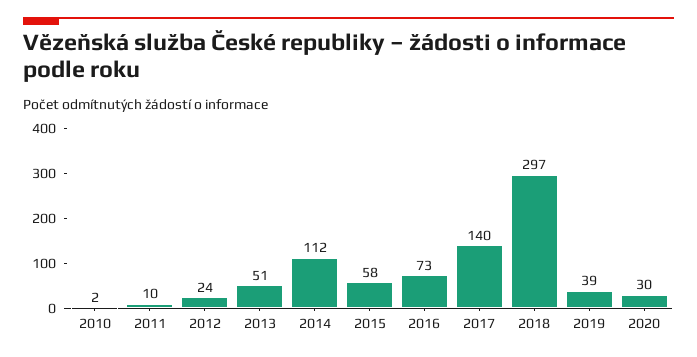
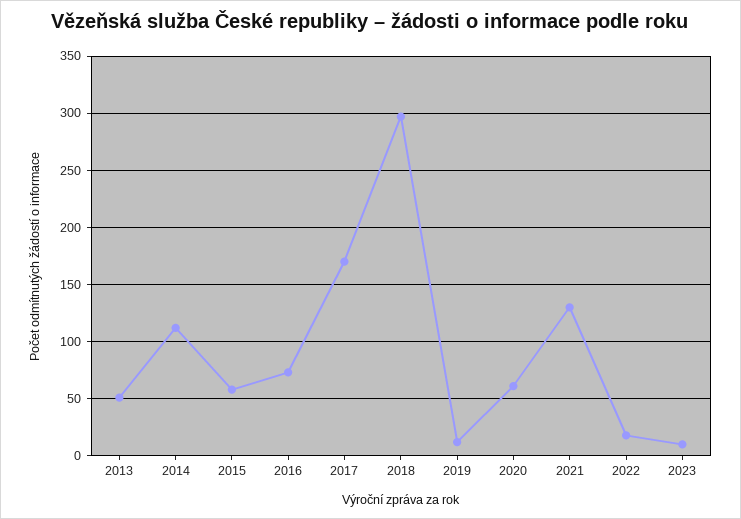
2010: 2 -> none
2011: 10 -> none
2012: 24 -> none
2017: 140 -> 170
2019: 39 -> 10
2020: 30 -> 60
2021: none -> 130
2022: none -> 20
2023: none -> 10

